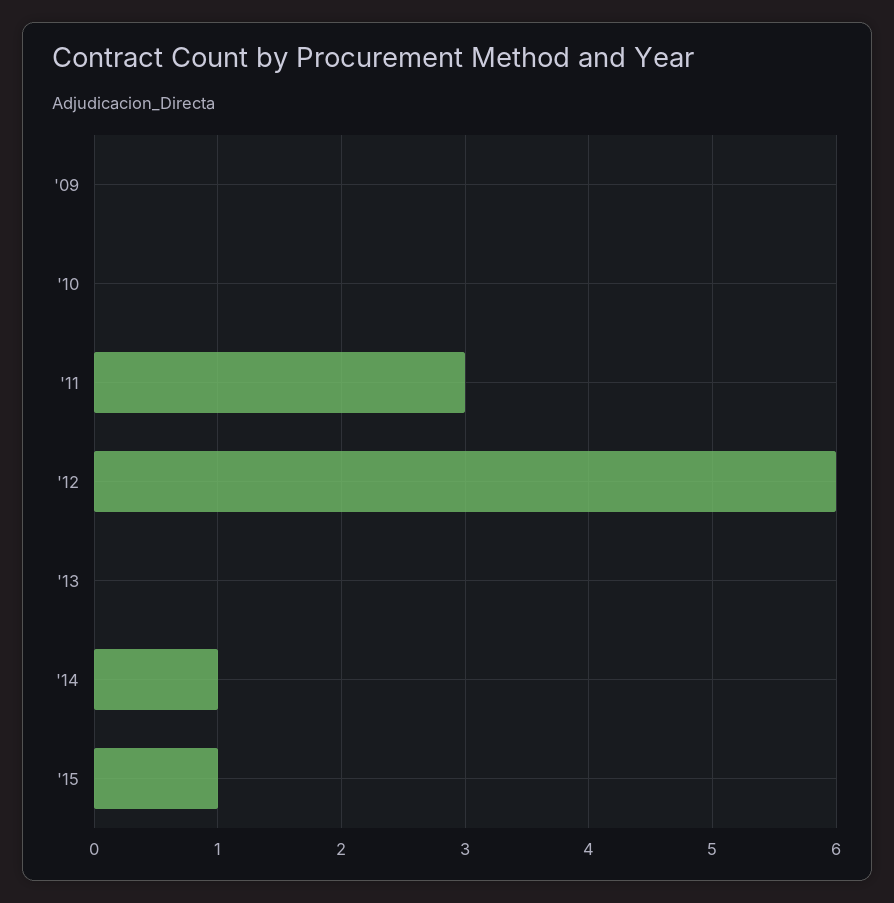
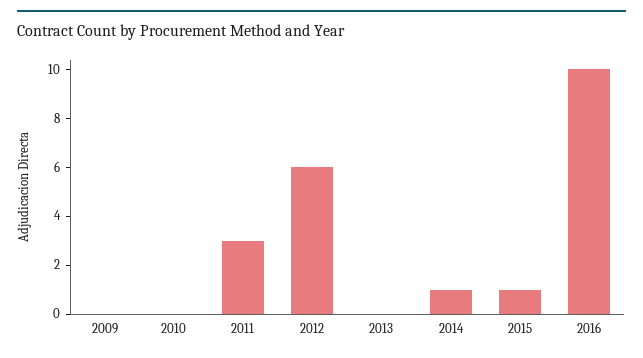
2016: none -> 10

